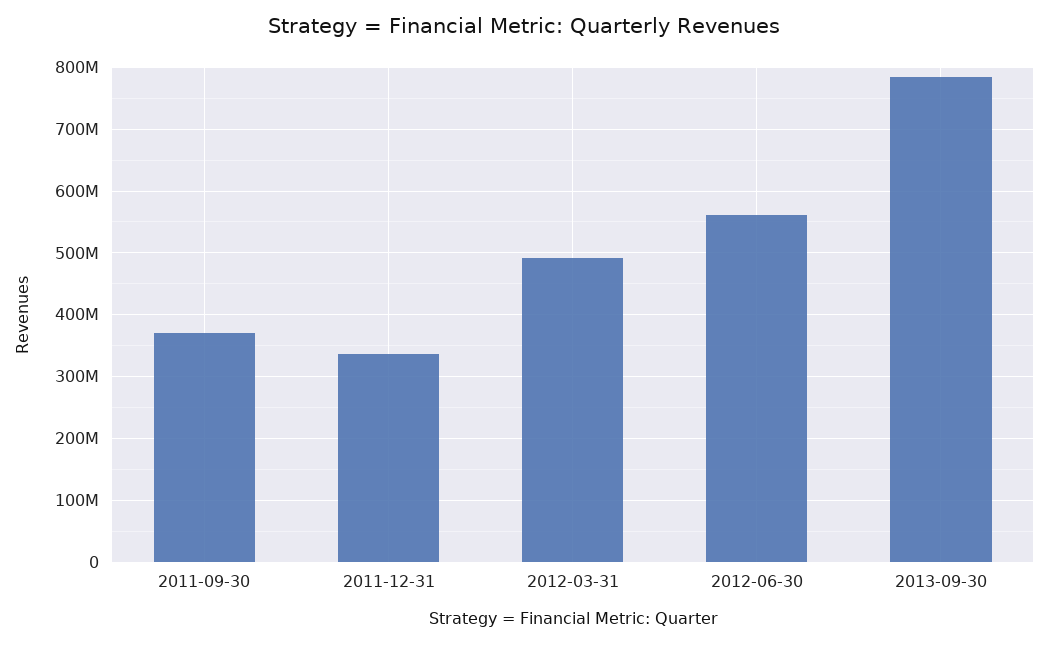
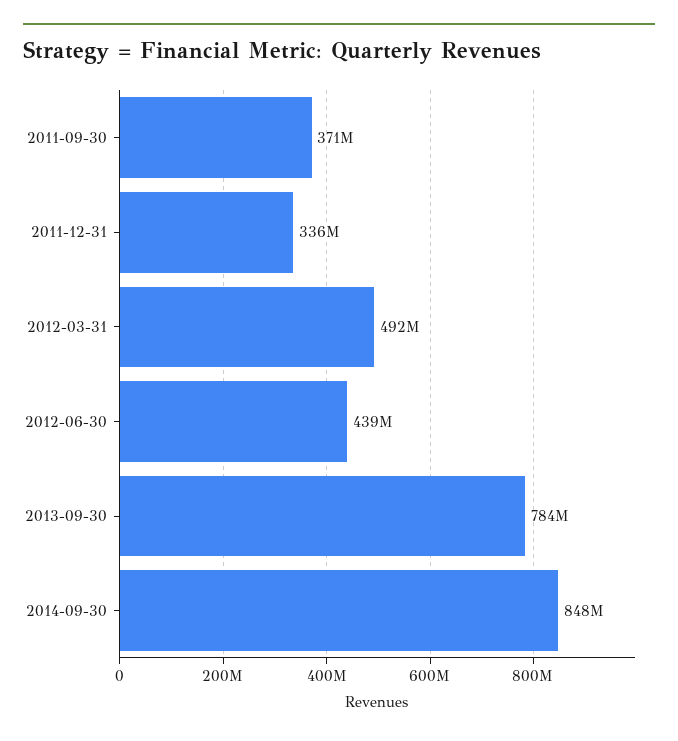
2012-06-30: 560000000 -> 439000000
2014-09-30: none -> 848000000

